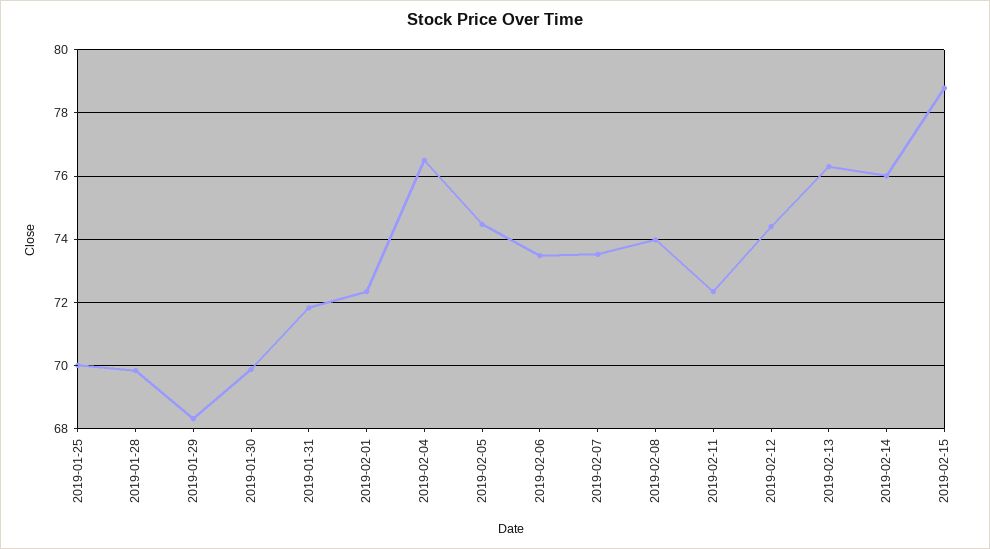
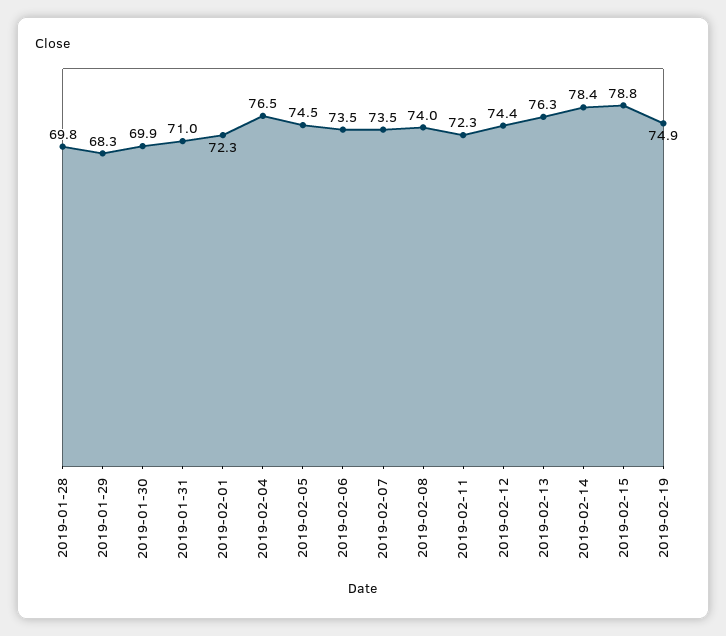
2019-01-25: 70 -> none
2019-01-31: 71.8 -> 71
2019-02-14: 76 -> 78.4
2019-02-19: none -> 74.9

